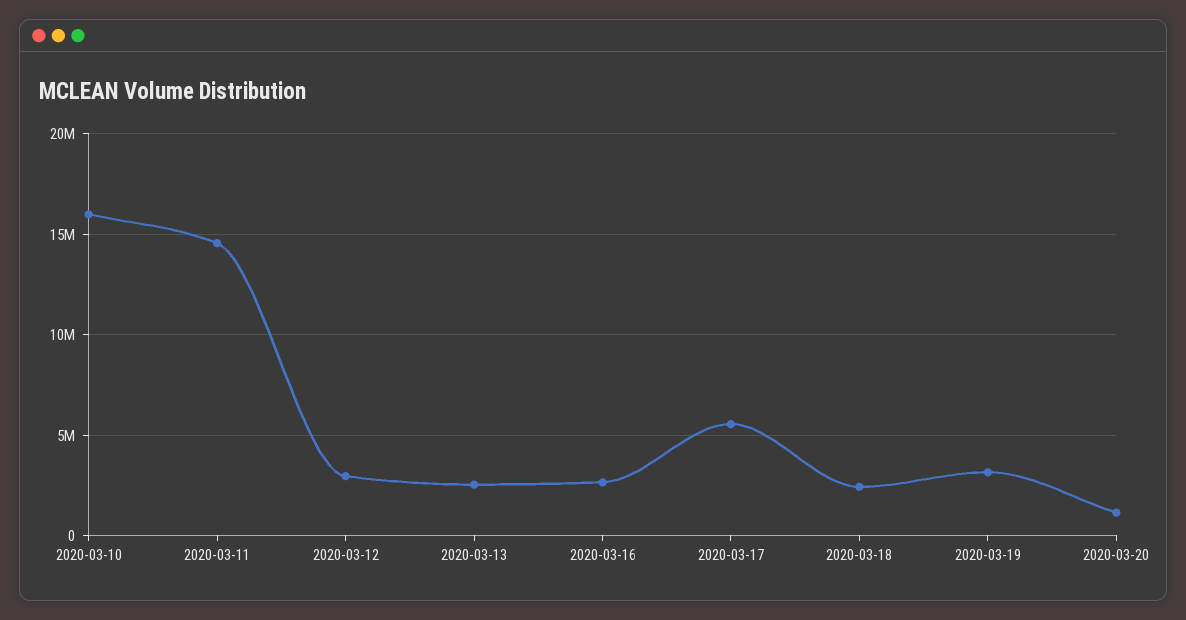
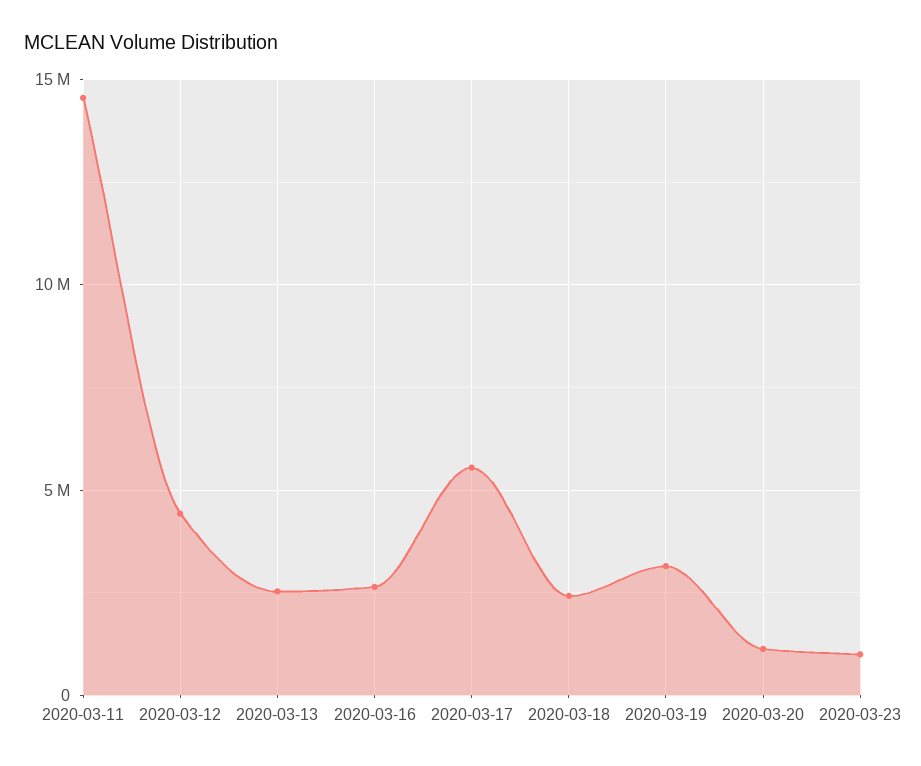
2020-03-10: 16000000 -> none
2020-03-12: 3000000 -> 4500000
2020-03-23: none -> 1000000

